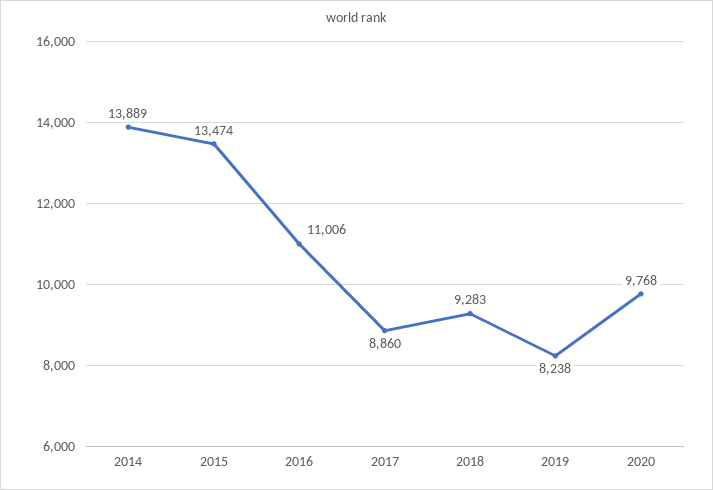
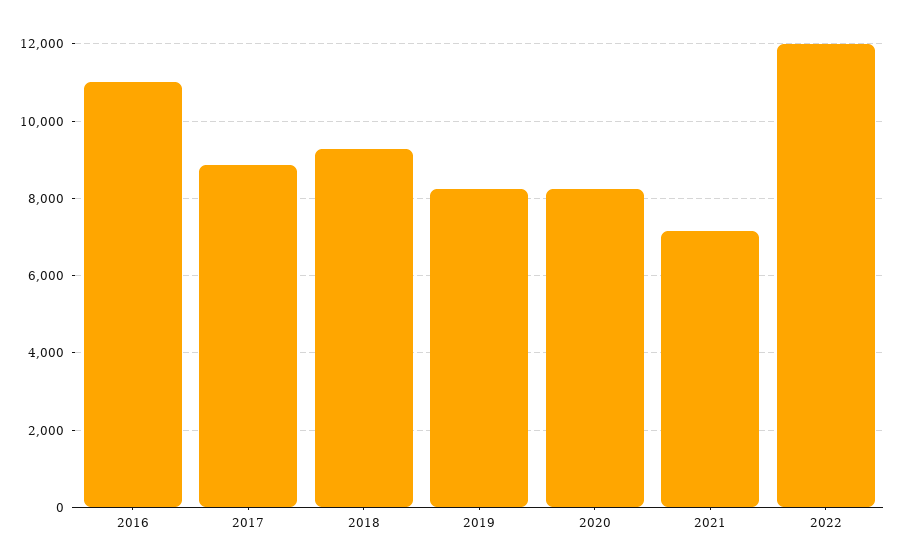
2014: 13889 -> none
2015: 13474 -> none
2020: 9768 -> 8200
2021: none -> 7200
2022: none -> 12000

